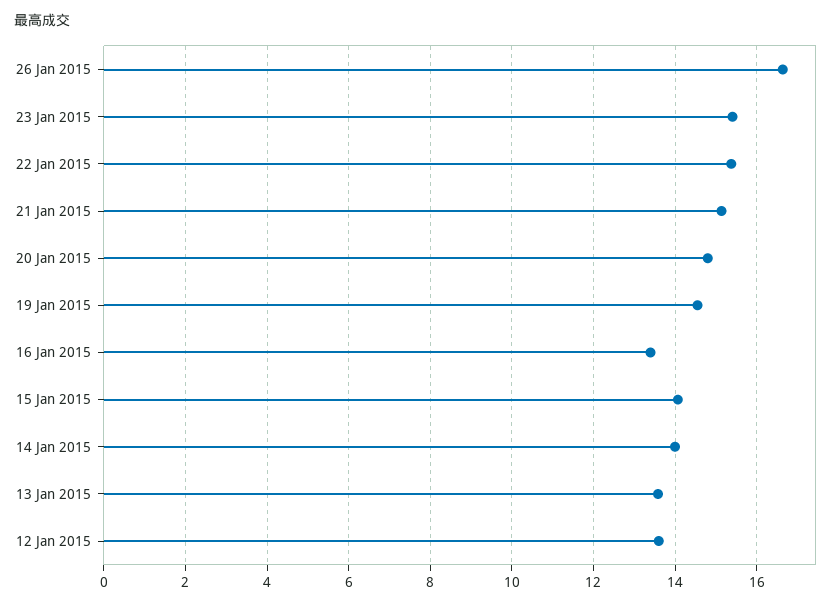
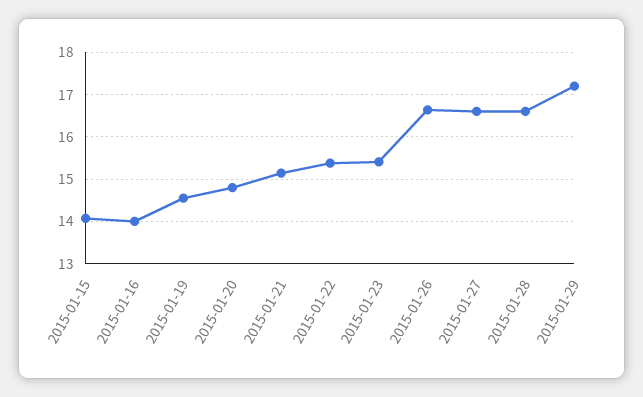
16 Jan 2015: 13.4 -> 14
14 Jan 2015: 14 -> none
13 Jan 2015: 13.6 -> none
12 Jan 2015: 13.6 -> none
2015-01-27: none -> 16.6
2015-01-28: none -> 16.6
2015-01-29: none -> 17.2

